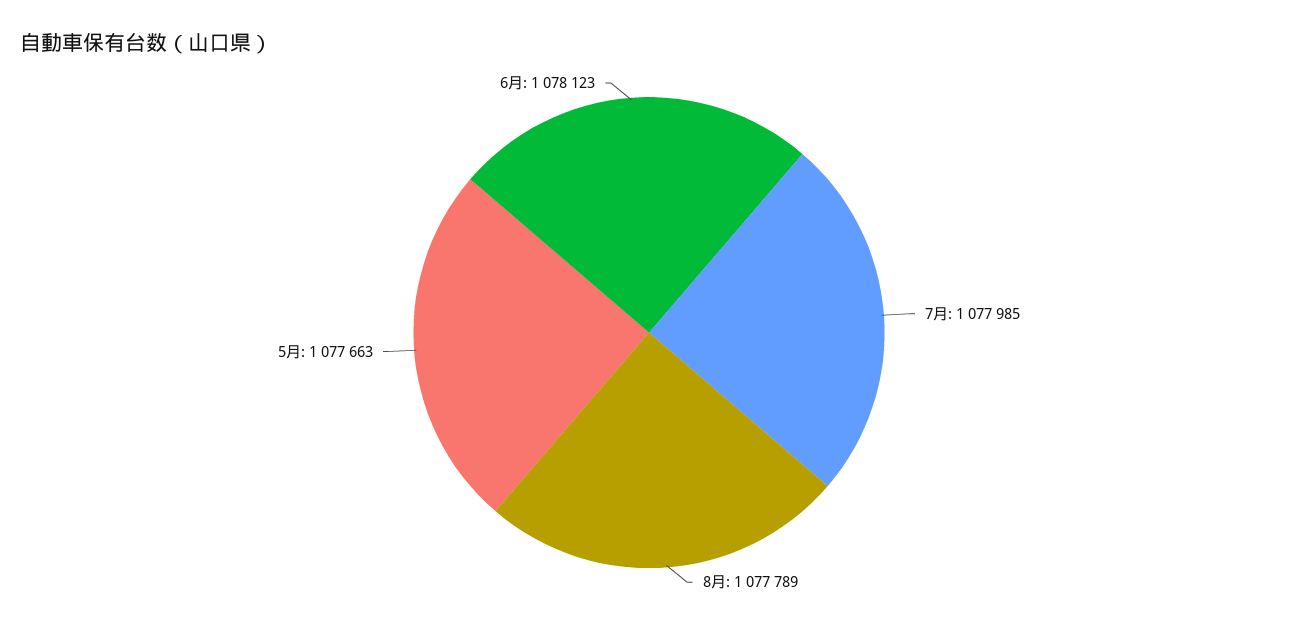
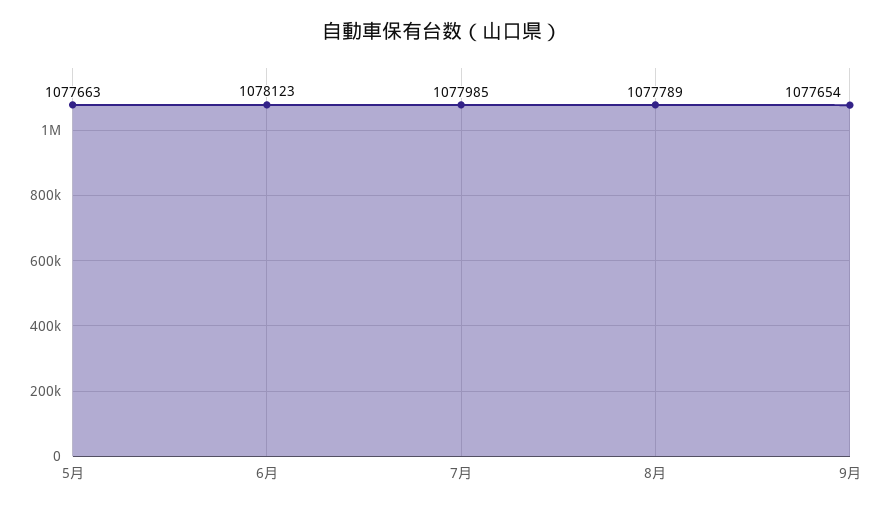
9月: none -> 1077654

